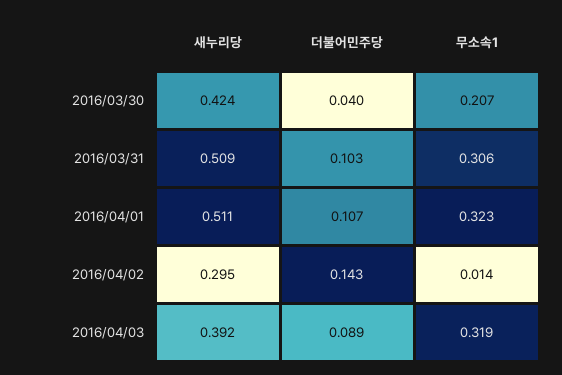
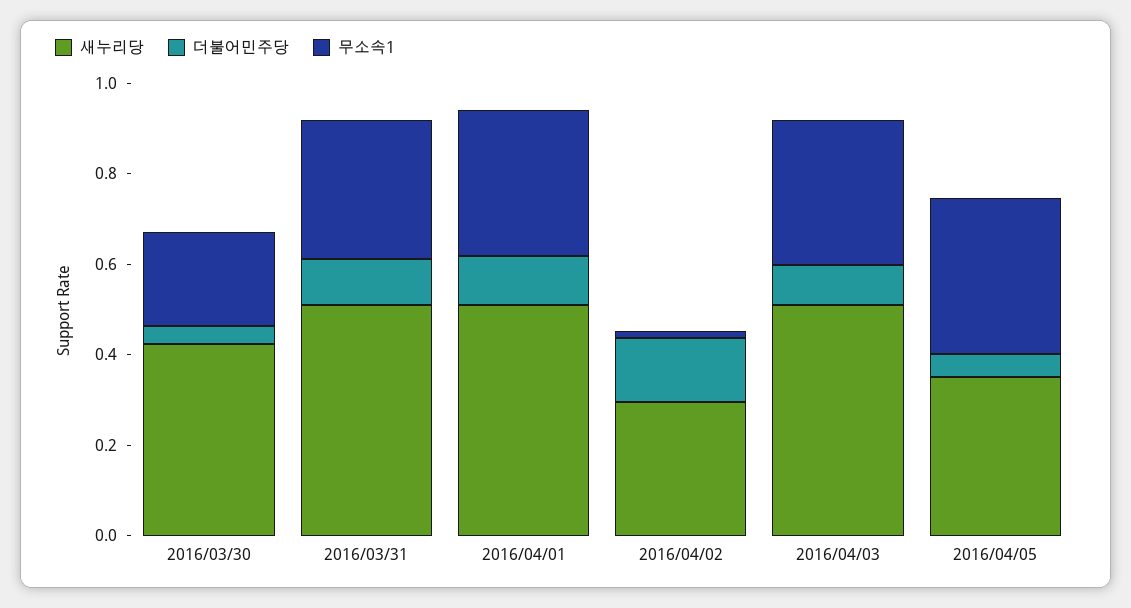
새누리당, 2016/04/03: 0.392 -> 0.5
새누리당, 2016/04/05: none -> 0.35
더불어민주당, 2016/04/05: none -> 0.05
무소속1, 2016/04/05: none -> 0.35

